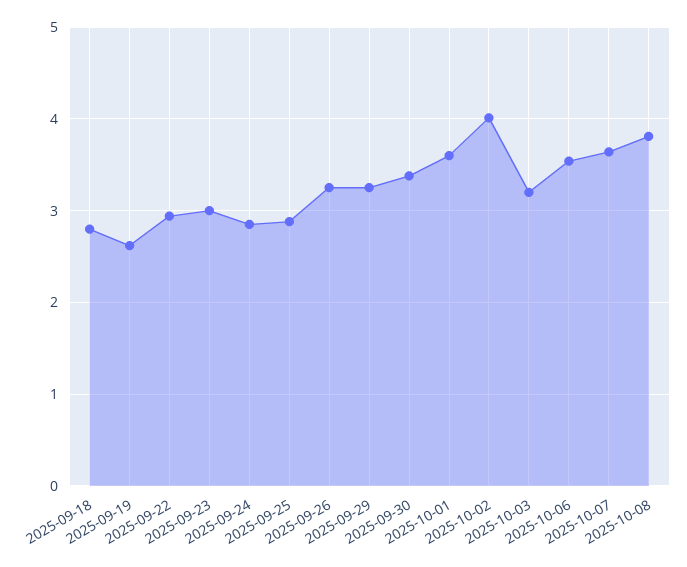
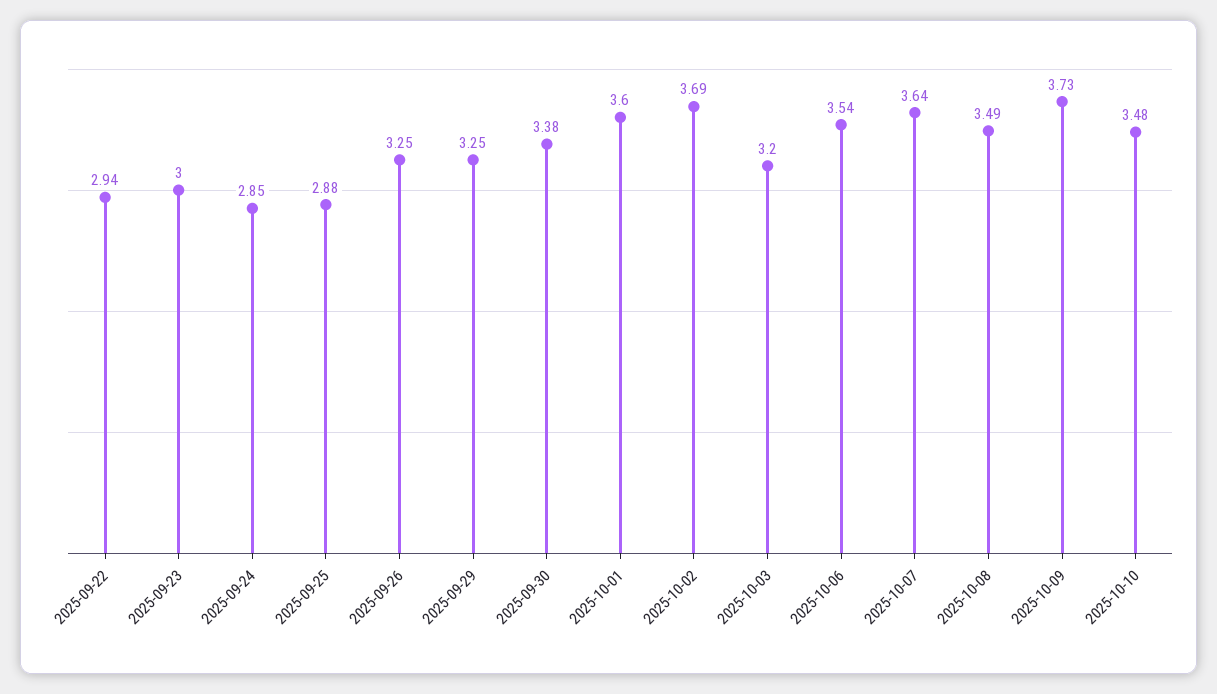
2025-09-18: 2.8 -> none
2025-09-19: 2.6 -> none
2025-10-02: 4 -> 3.69
2025-10-08: 3.8 -> 3.49
2025-10-09: none -> 3.73
2025-10-10: none -> 3.48

